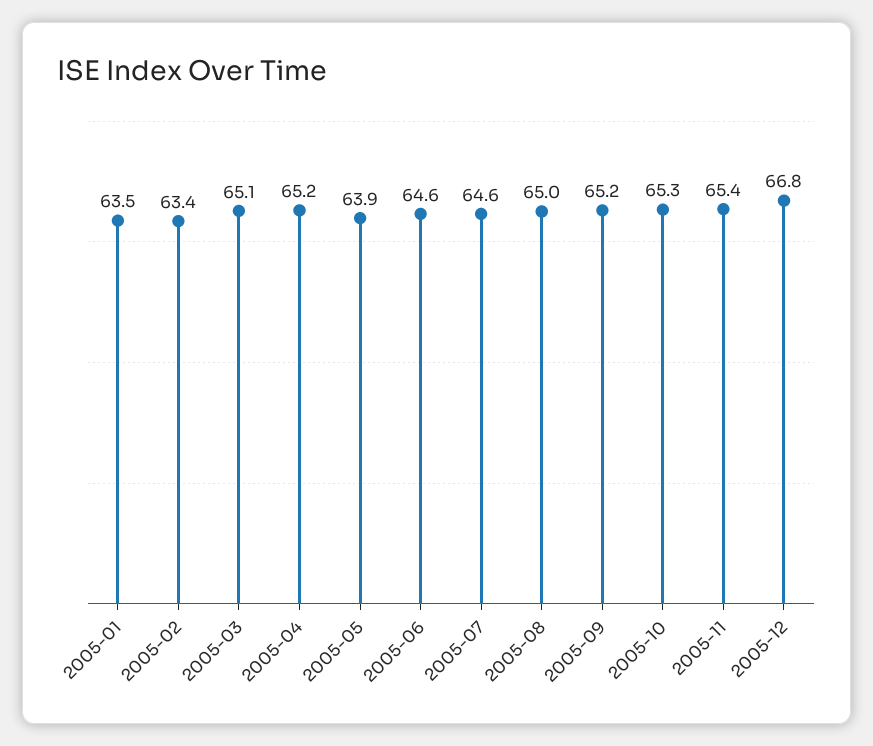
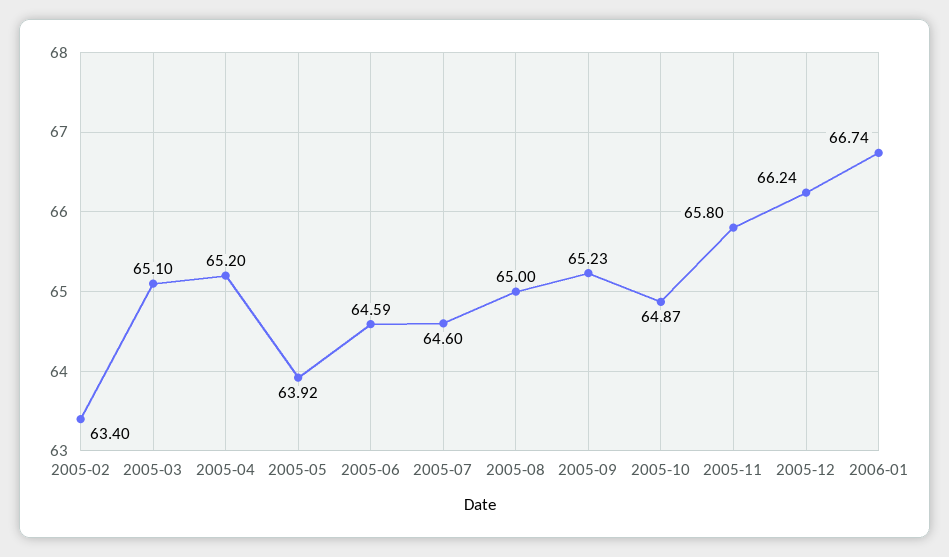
2005-01: 63.5 -> none
2005-10: 65.3 -> 64.87
2005-11: 65.4 -> 65.8
2005-12: 66.8 -> 66.24
2006-01: none -> 66.74

